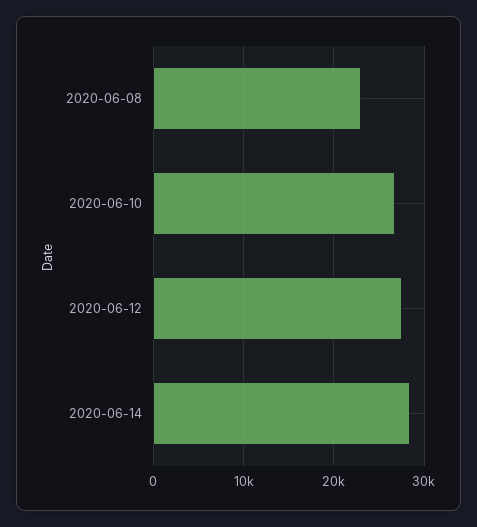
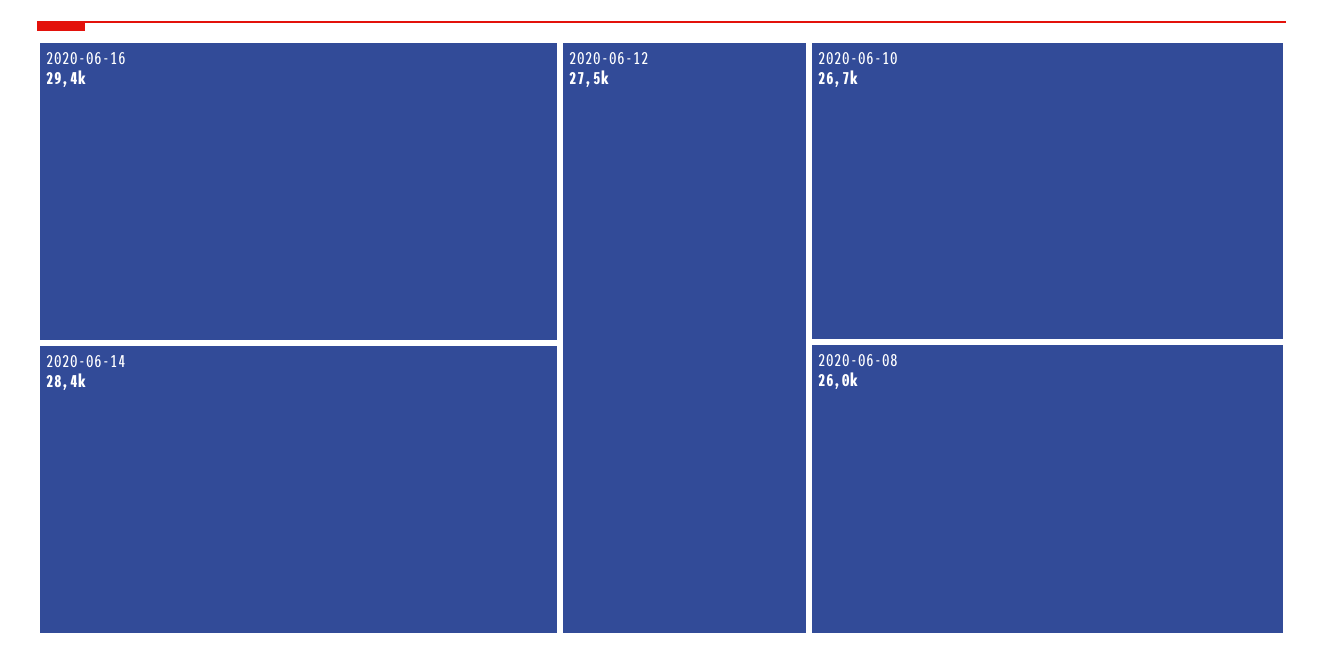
2020-06-08: 23000 -> 26000
2020-06-16: none -> 29400

